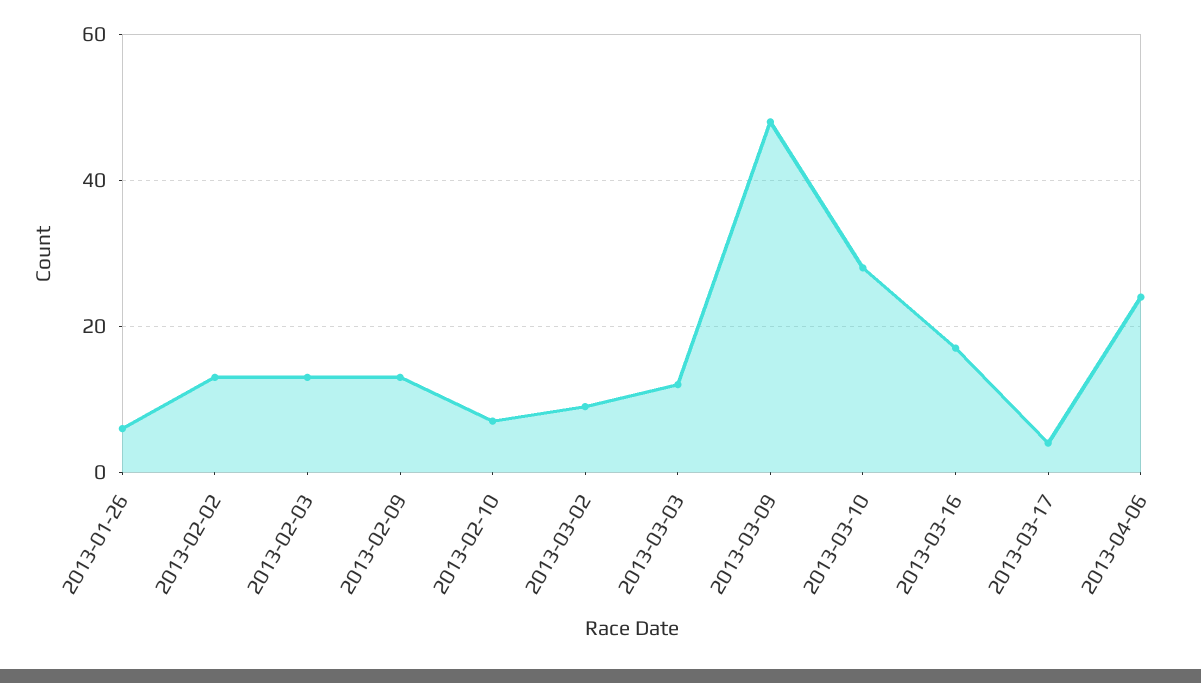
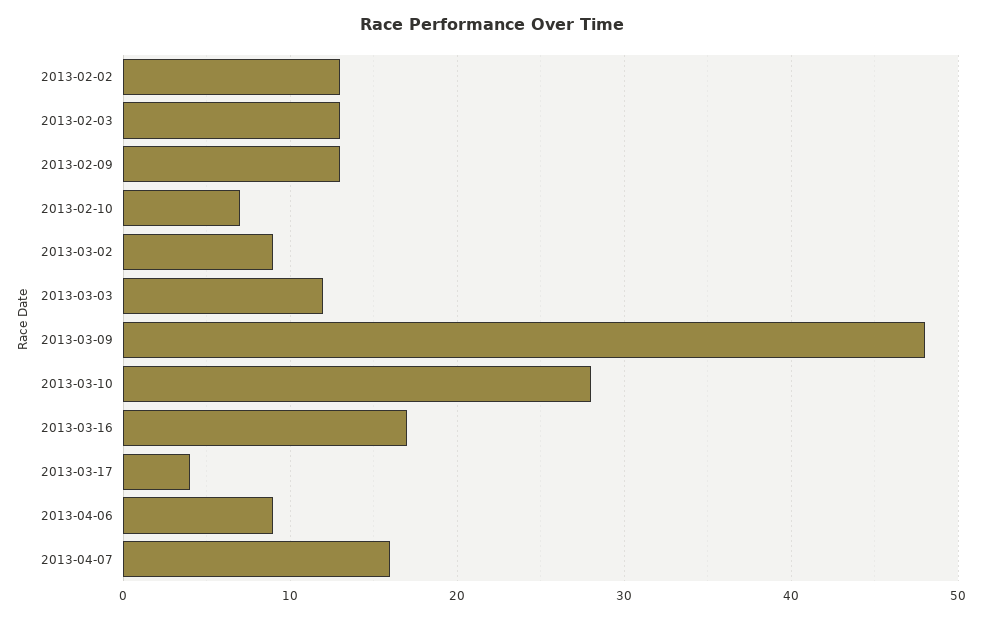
2013-01-26: 5 -> none
2013-04-06: 25 -> 9
2013-04-07: none -> 16

